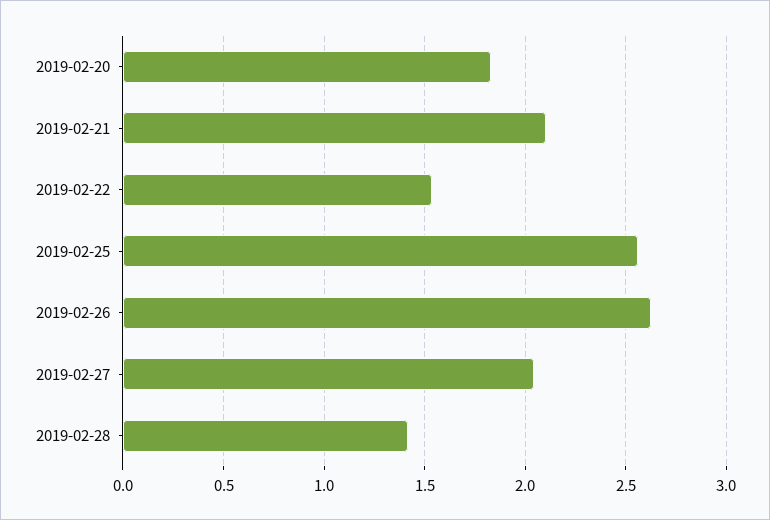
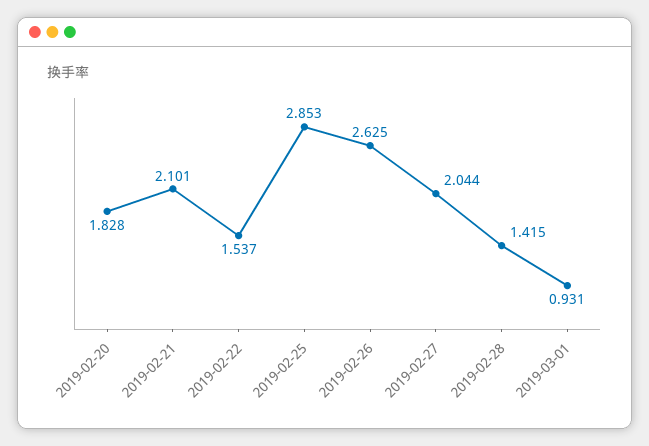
2019-02-25: 2.55 -> 2.853
2019-03-01: none -> 0.931

